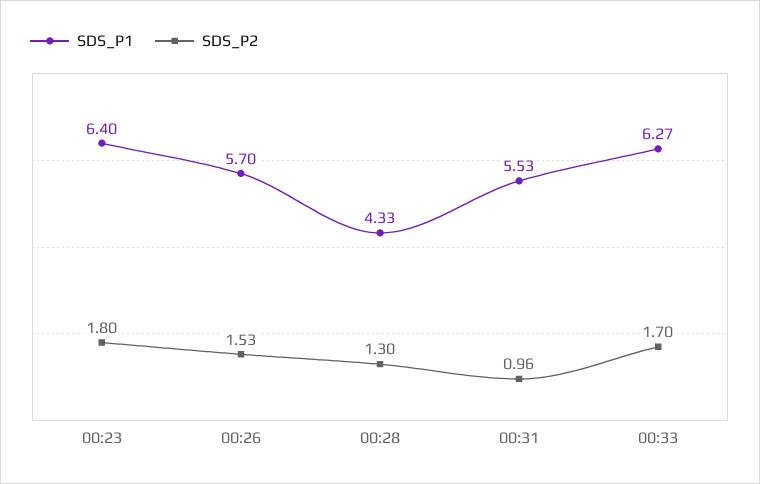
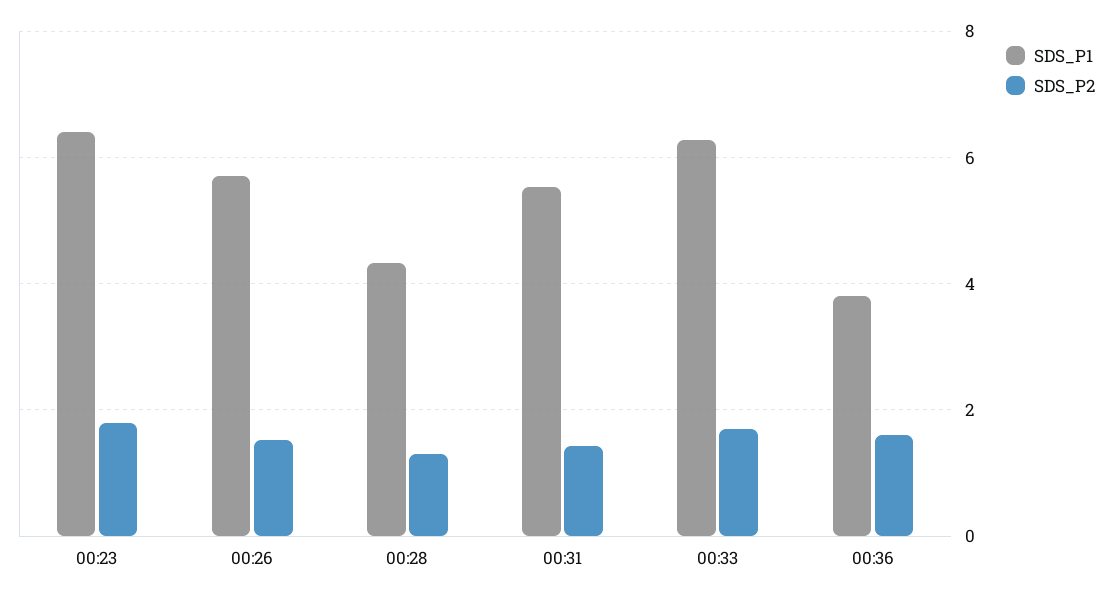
SDS_P2, 00:31: 0.96 -> 1.4
SDS_P1, 00:36: none -> 3.8
SDS_P2, 00:36: none -> 1.6

